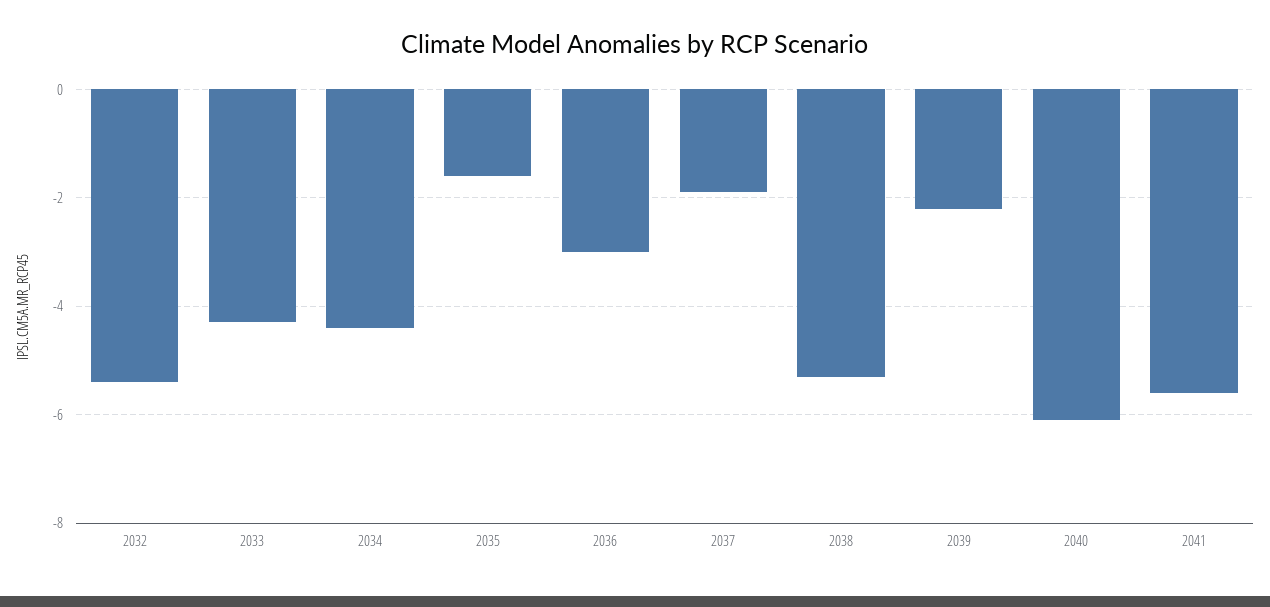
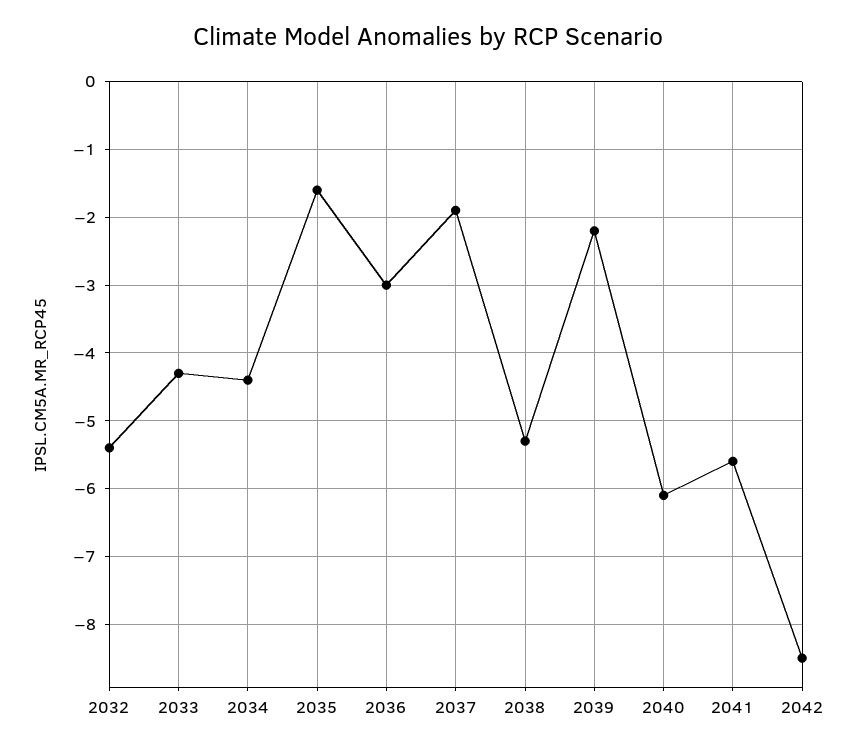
2042: none -> -8.5

